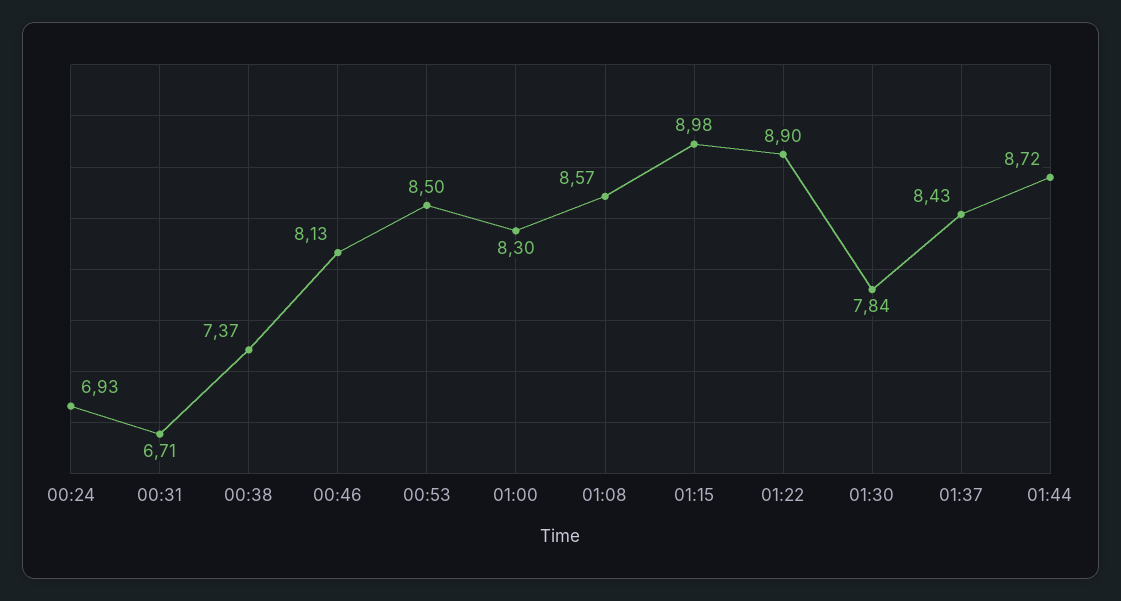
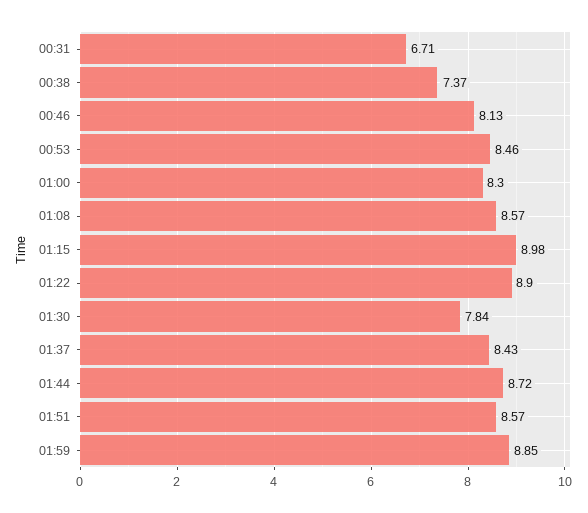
00:24: 6.93 -> none
00:53: 8.5 -> 8.46
01:51: none -> 8.57
01:59: none -> 8.85

